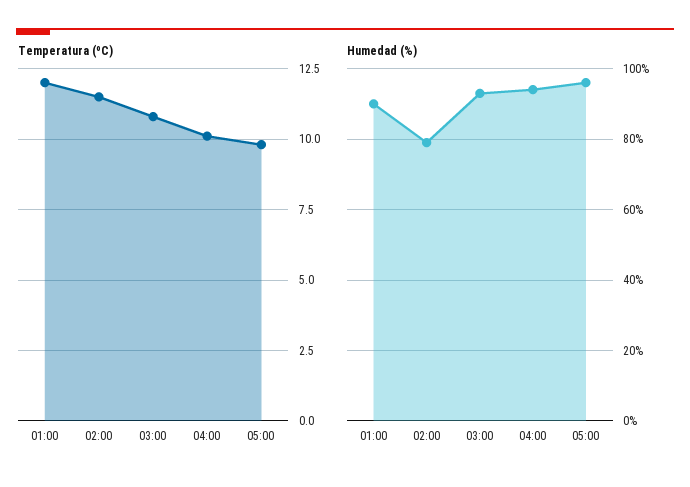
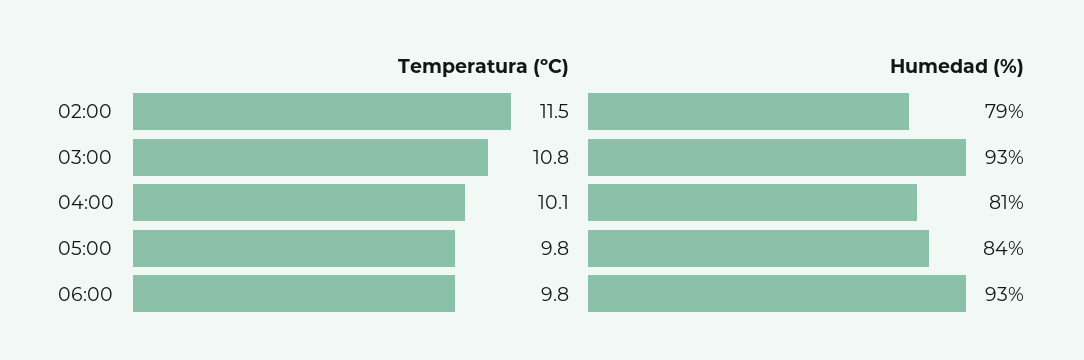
Temperatura (ºC), 01:00: 12 -> none
Humedad (%), 01:00: 90 -> none
Humedad (%), 04:00: 95 -> 81
Humedad (%), 05:00: 95 -> 84
Temperatura (ºC), 06:00: none -> 9.8
Humedad (%), 06:00: none -> 93

